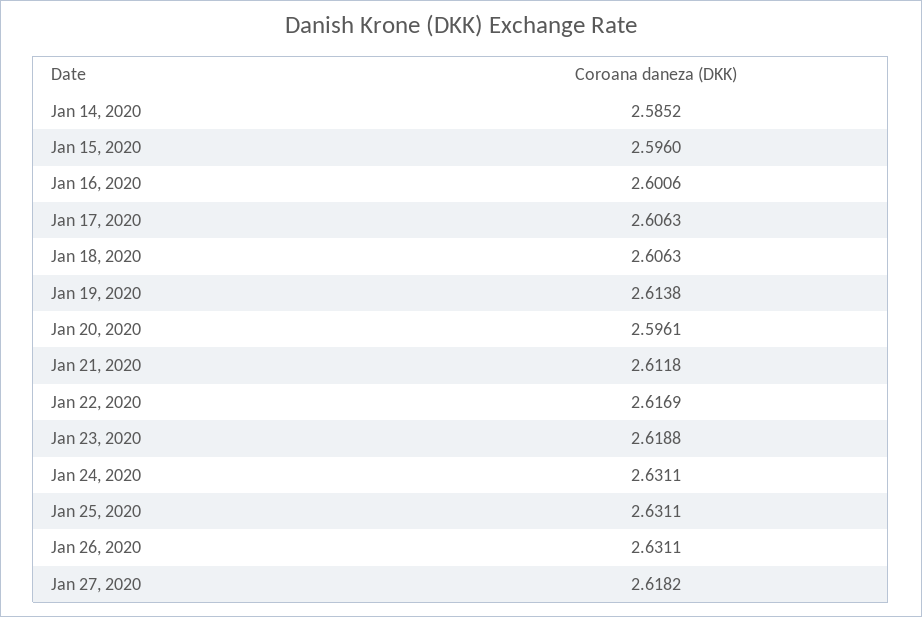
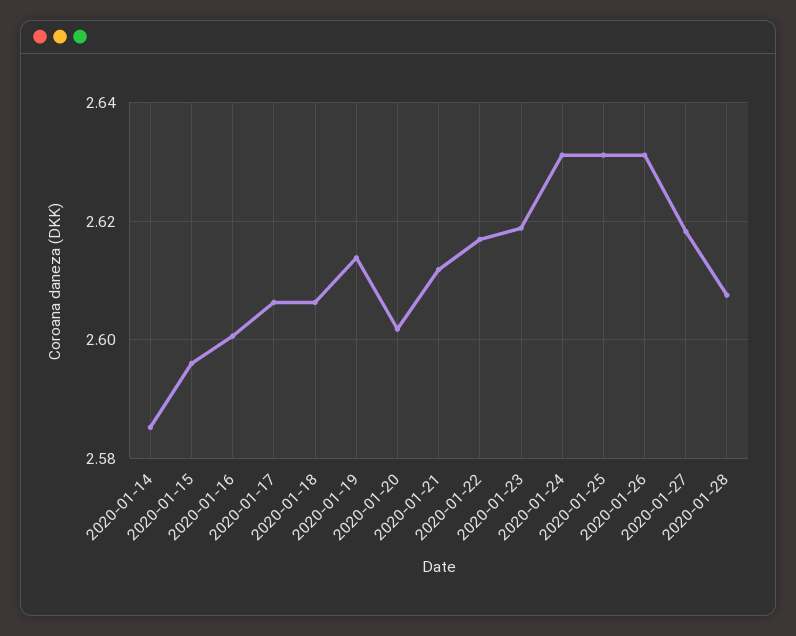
Jan 20, 2020: 2.5961 -> 2.602
2020-01-28: none -> 2.608

